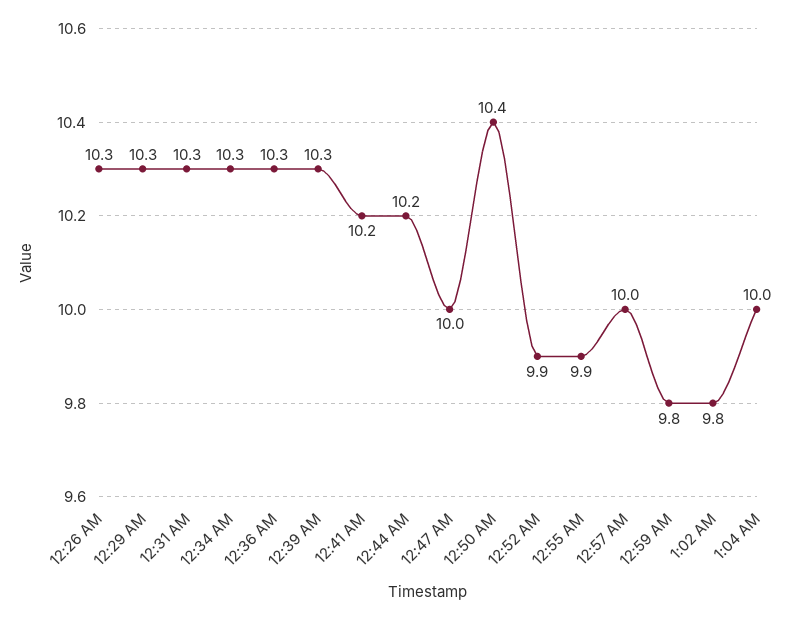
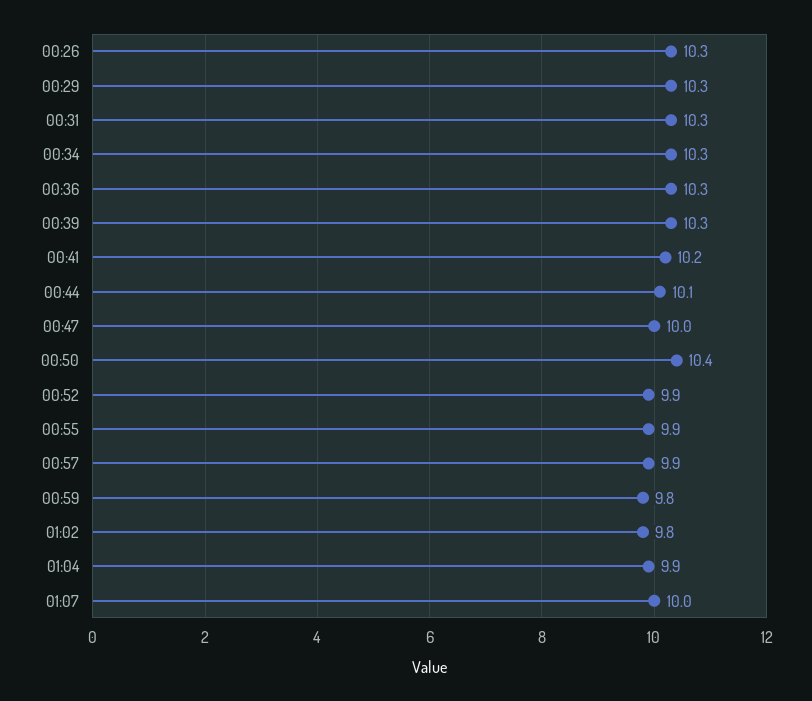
12:44 AM: 10.2 -> 10.1
12:57 AM: 10 -> 9.9
1:04 AM: 10 -> 9.9
01:07: none -> 10

